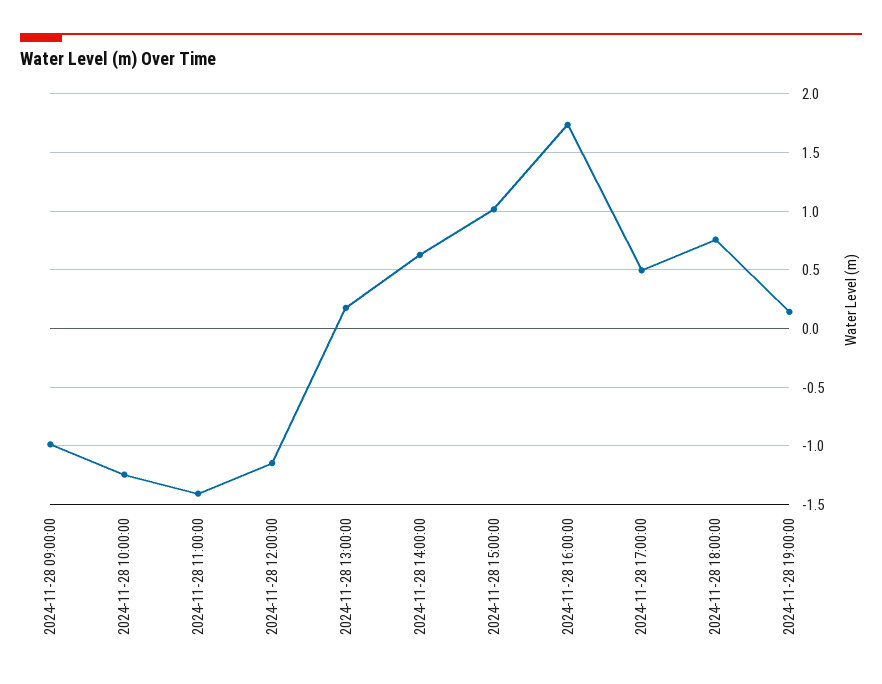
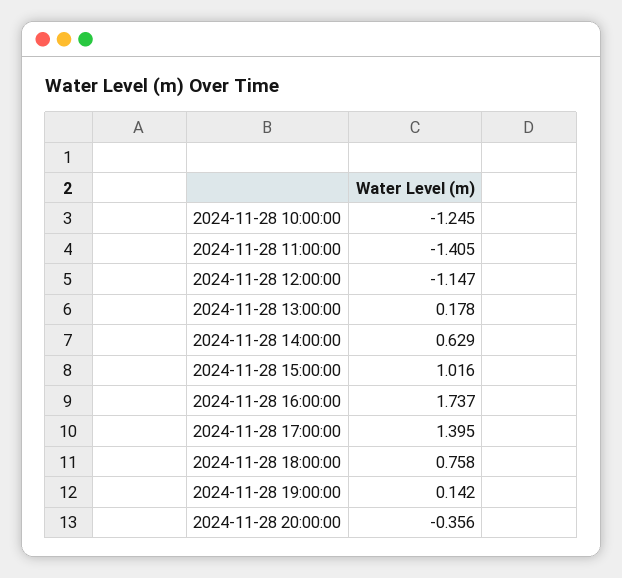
2024-11-28 09:00:00: -1 -> none
2024-11-28 17:00:00: 0.5 -> 1.395
2024-11-28 20:00:00: none -> -0.356

